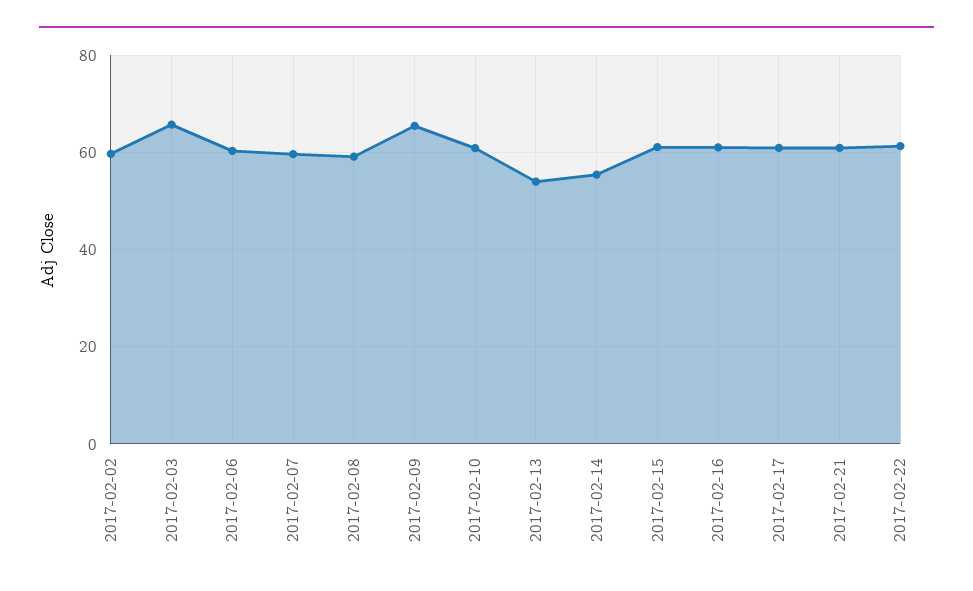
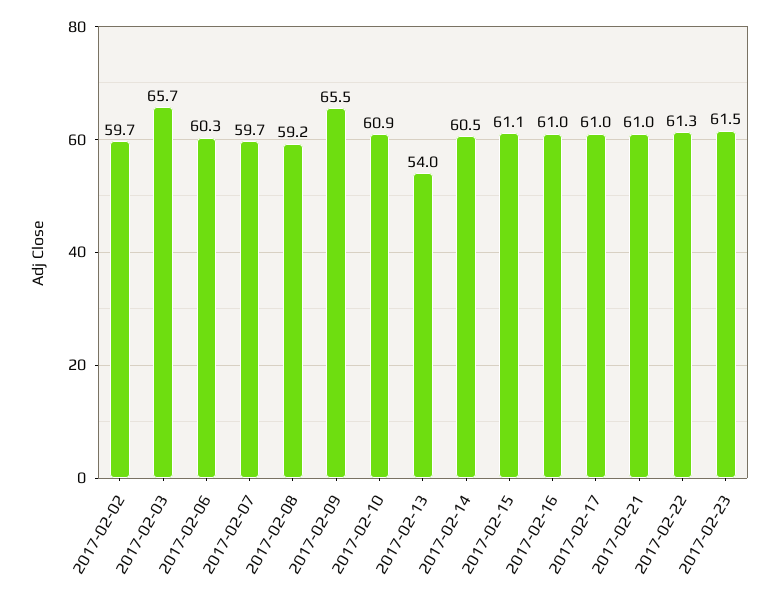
2017-02-14: 56 -> 60.5
2017-02-23: none -> 61.5

